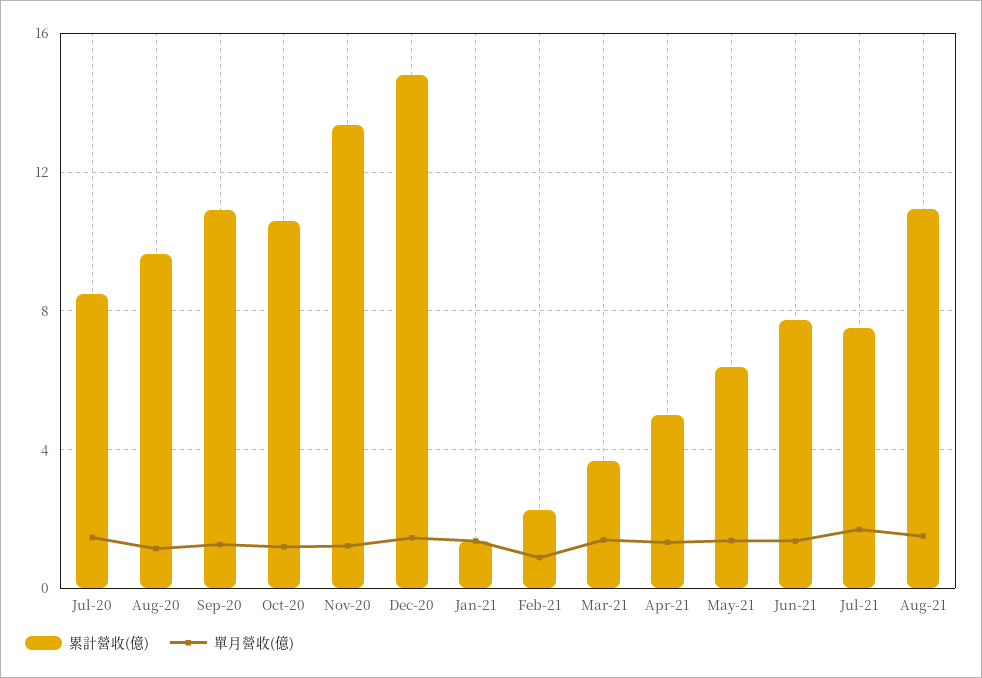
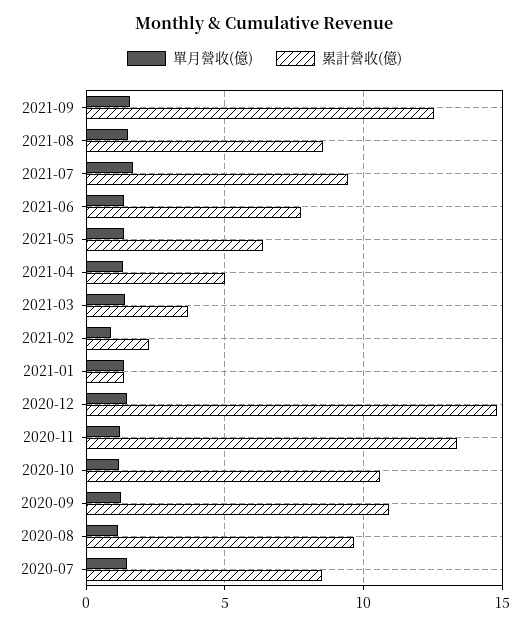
累計營收(億), Jul-21: 7.5 -> 9.5
累計營收(億), Aug-21: 11 -> 8.5
單月營收(億), 2021-09: none -> 1.5
累計營收(億), 2021-09: none -> 12.5

